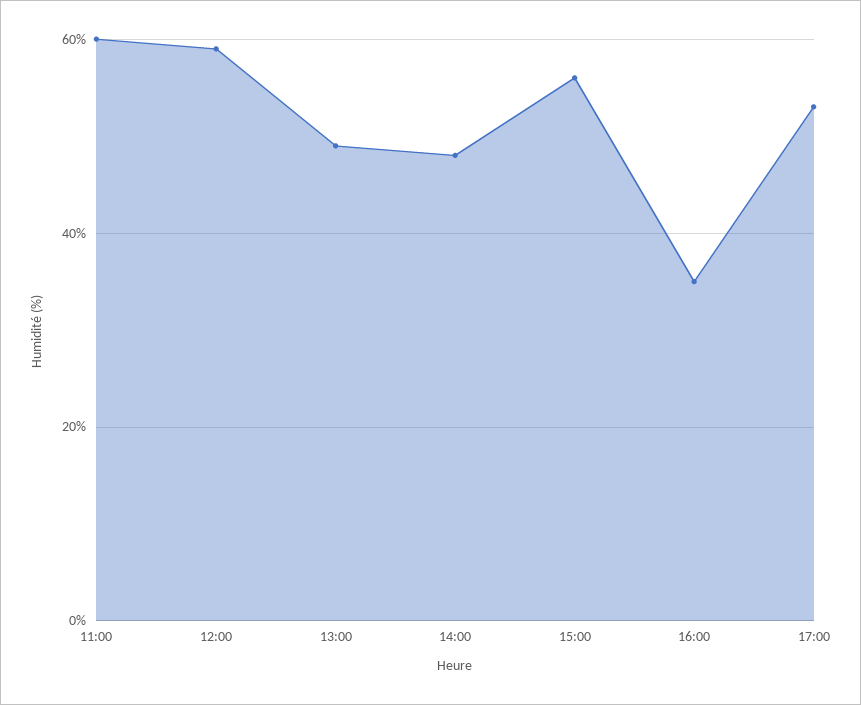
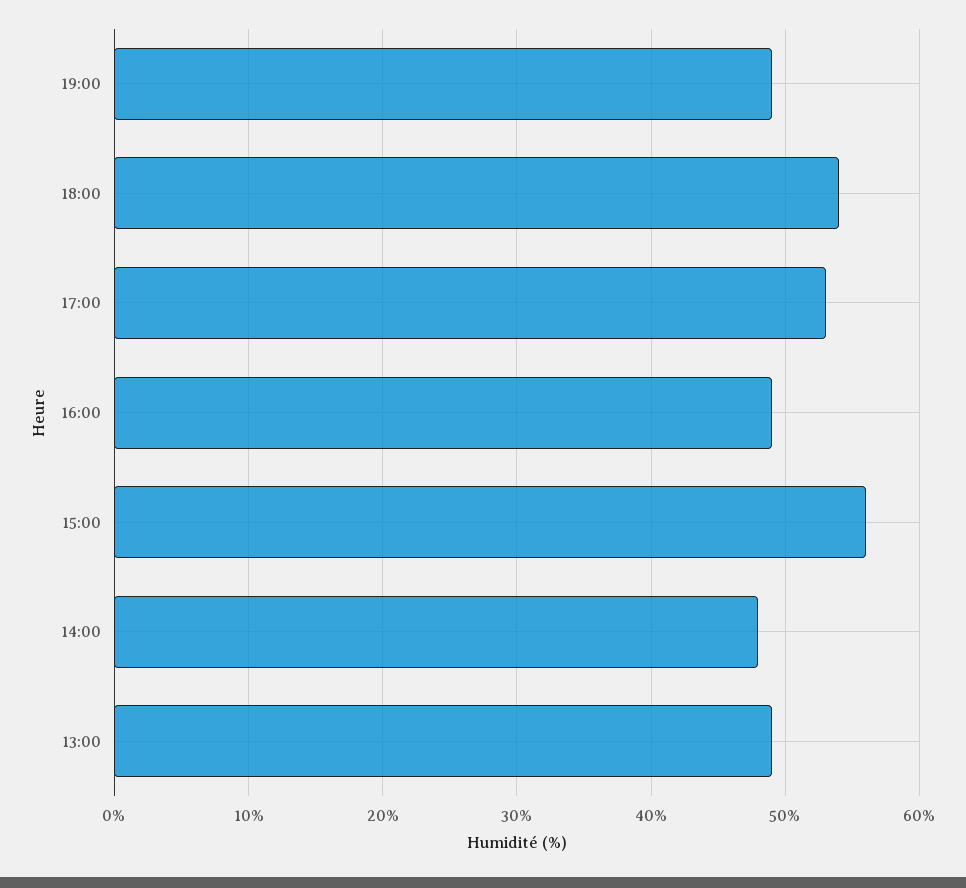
11:00: 60 -> none
12:00: 60 -> none
16:00: 35 -> 49
19:00: none -> 49
18:00: none -> 54

